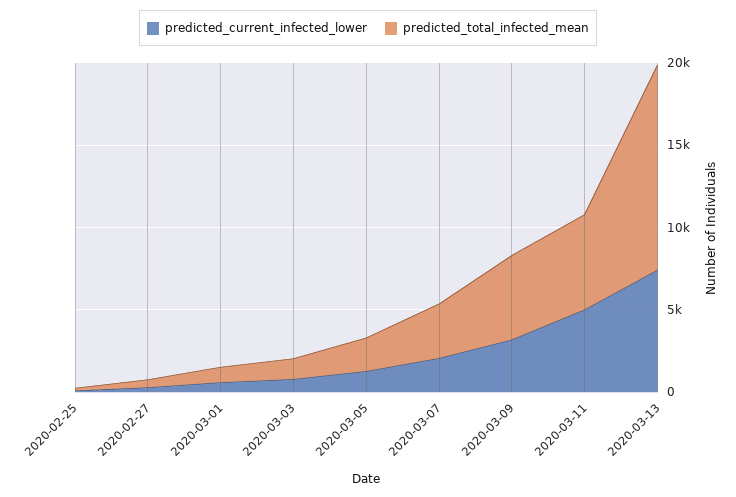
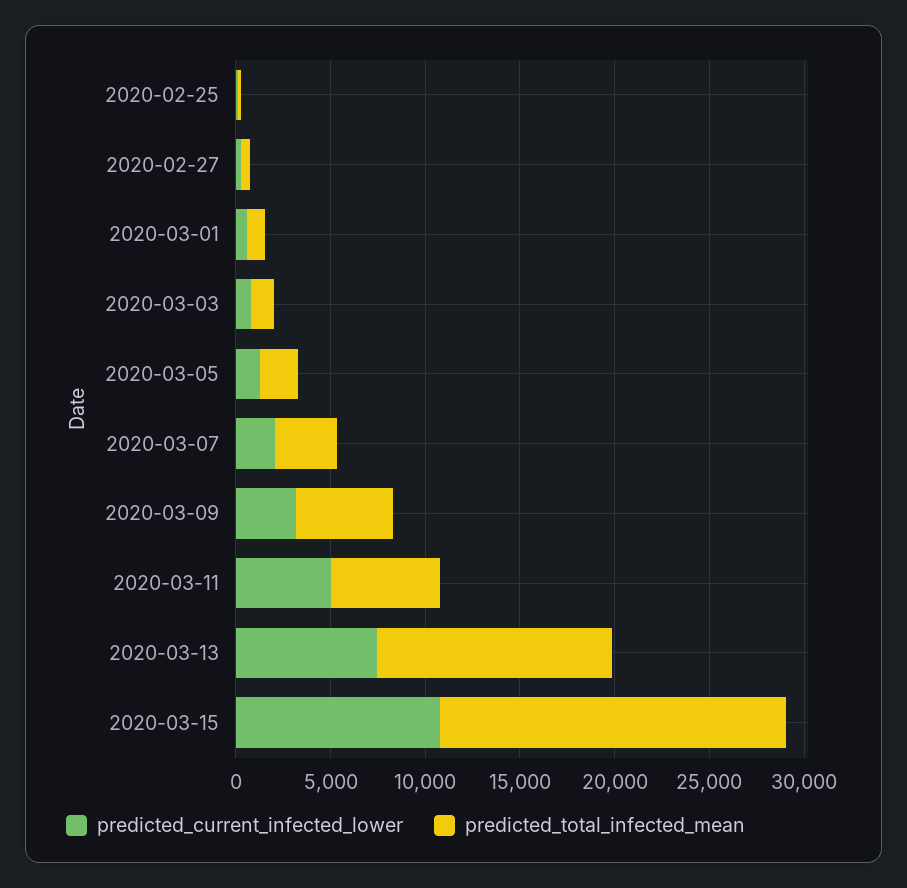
predicted_current_infected_lower, 2020-03-15: none -> 11000
predicted_total_infected_mean, 2020-03-15: none -> 18000

